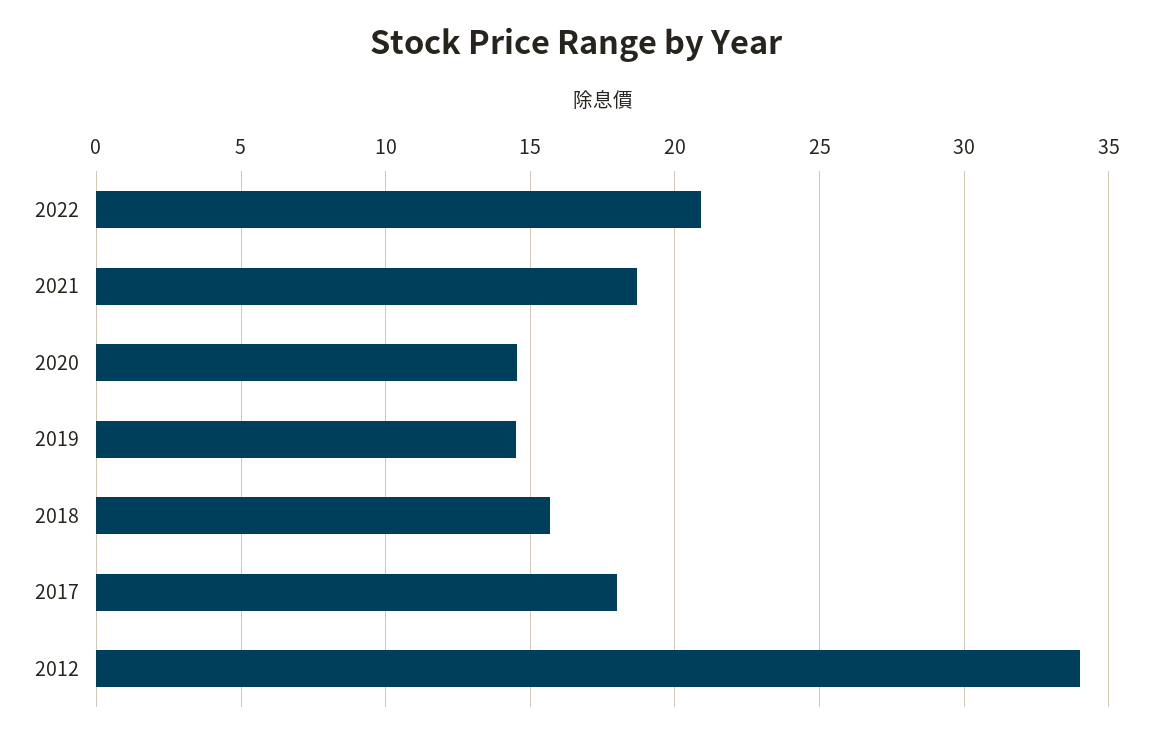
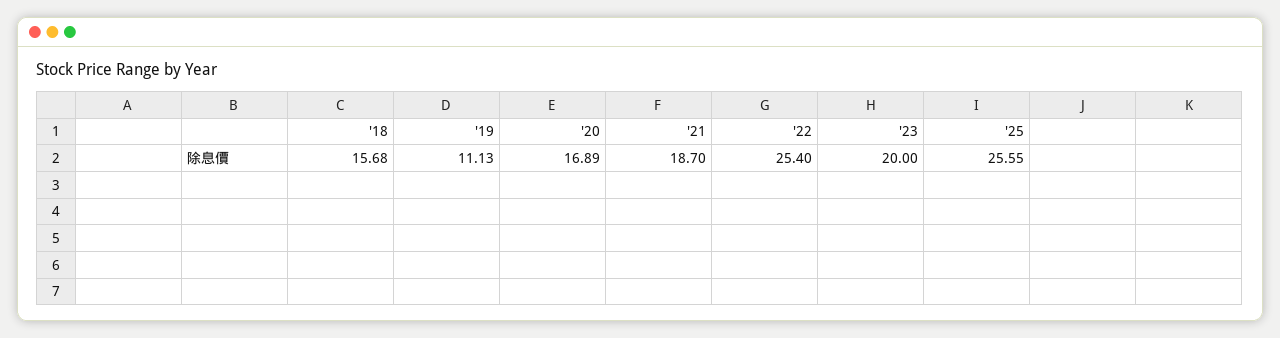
2022: 21 -> 25.4
2020: 14.5 -> 16.89
2019: 14.5 -> 11.13
2017: 18 -> none
2012: 34 -> none
'23: none -> 20
'25: none -> 25.55

